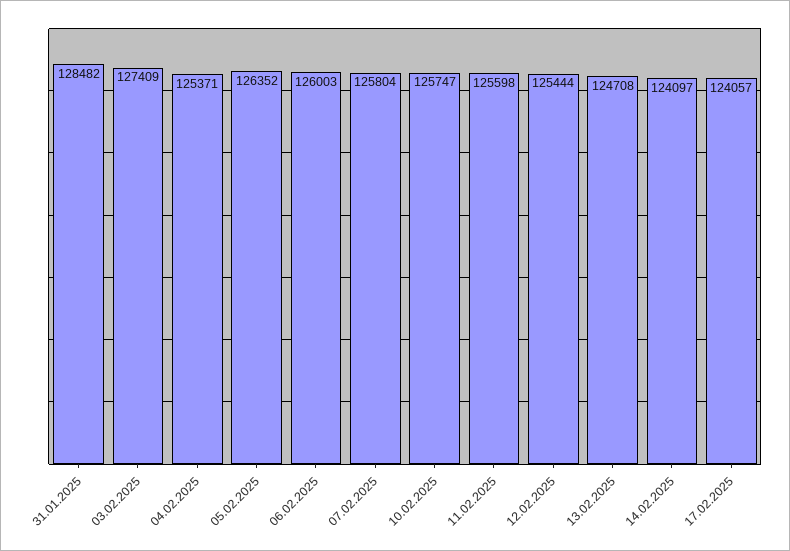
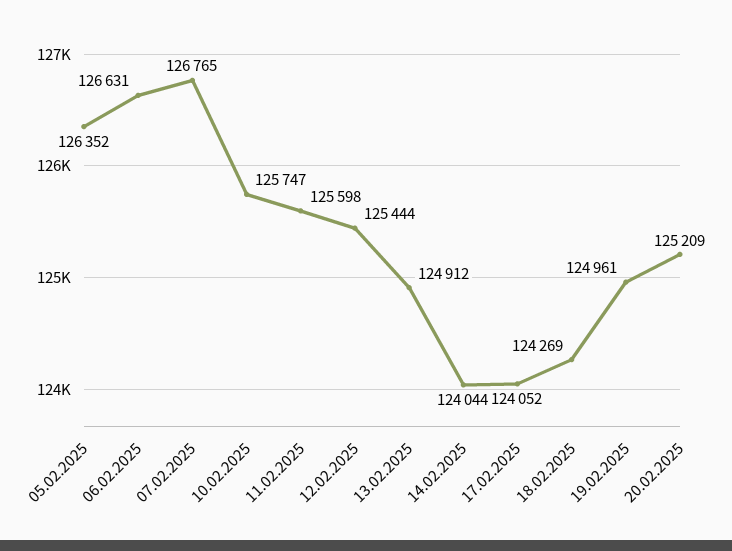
31.01.2025: 128482 -> none
03.02.2025: 127409 -> none
04.02.2025: 125371 -> none
06.02.2025: 126003 -> 126631
07.02.2025: 125804 -> 126765
13.02.2025: 124708 -> 124912
14.02.2025: 124097 -> 124044
17.02.2025: 124057 -> 124052
18.02.2025: none -> 124269
19.02.2025: none -> 124961
20.02.2025: none -> 125209

